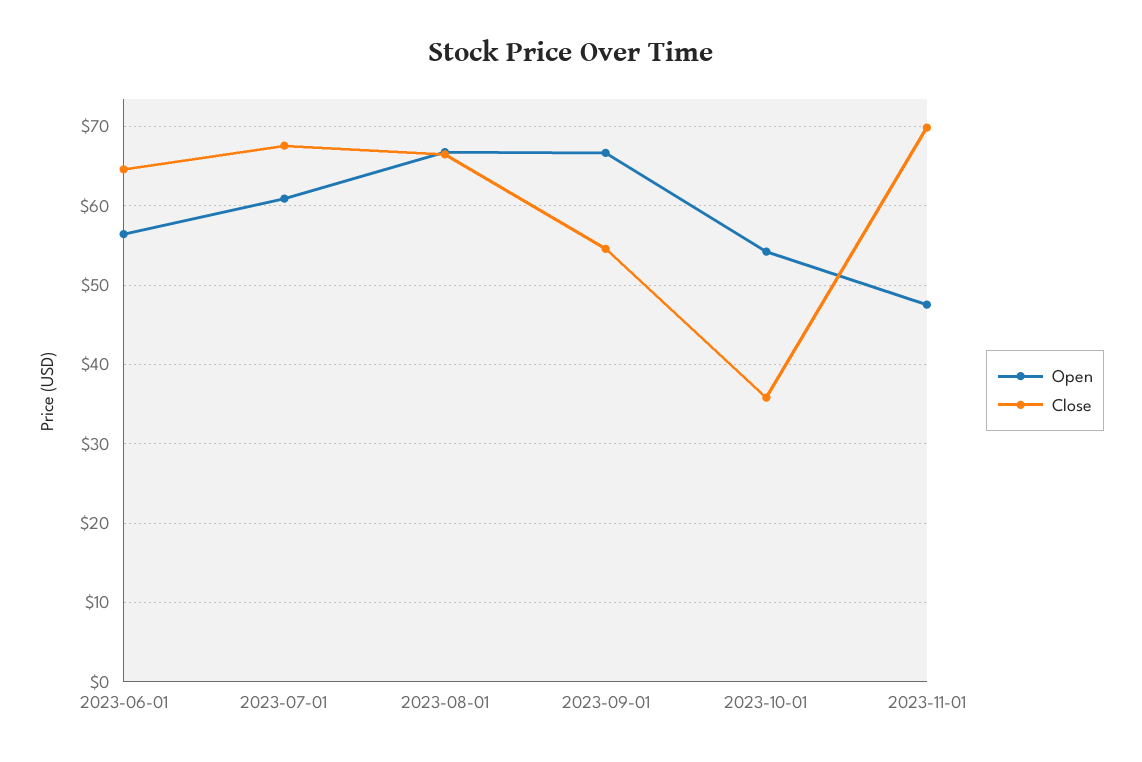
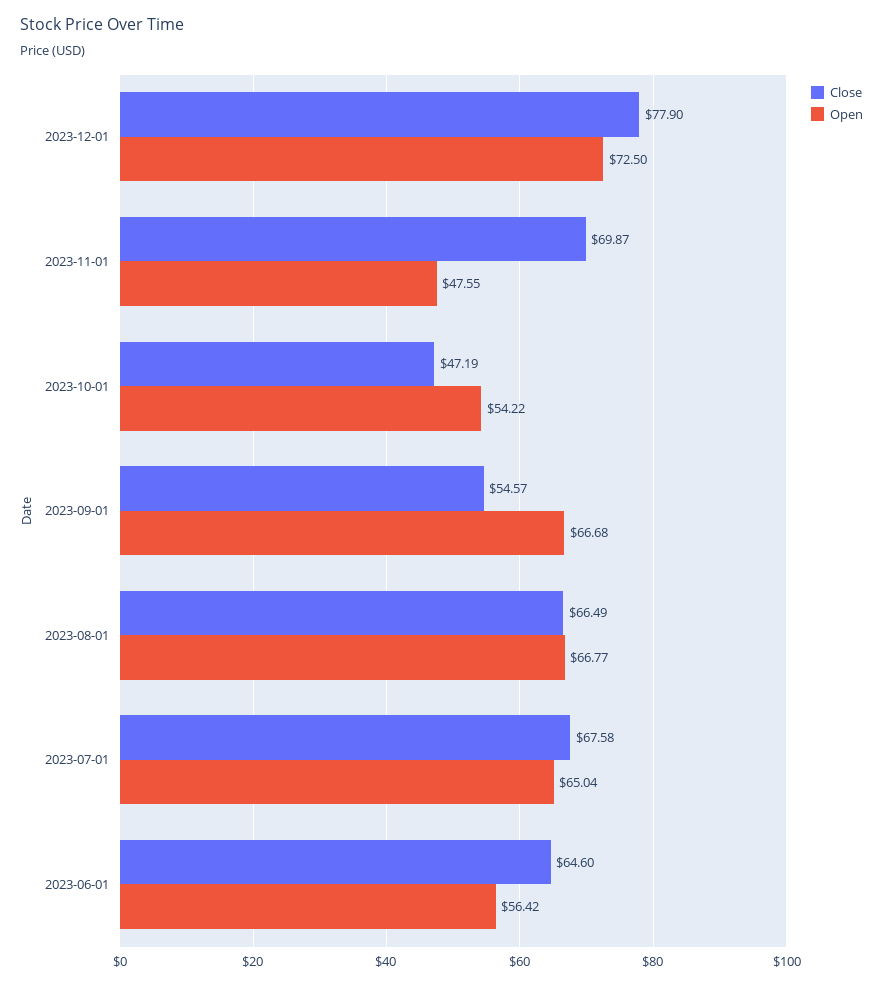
Open, 2023-07-01: 61 -> 65.04
Close, 2023-10-01: 36 -> 47.19
Close, 2023-12-01: none -> 77.9
Open, 2023-12-01: none -> 72.5

